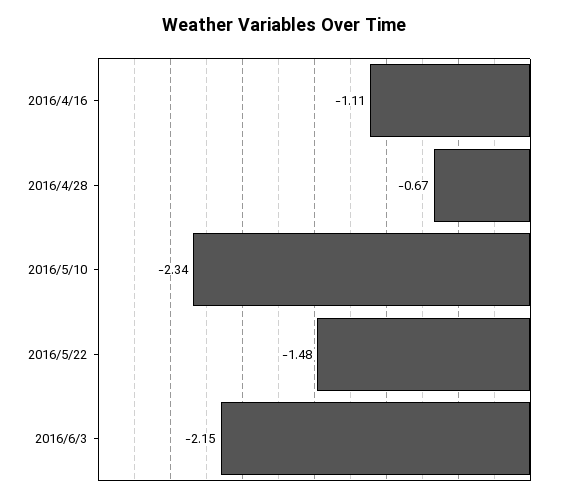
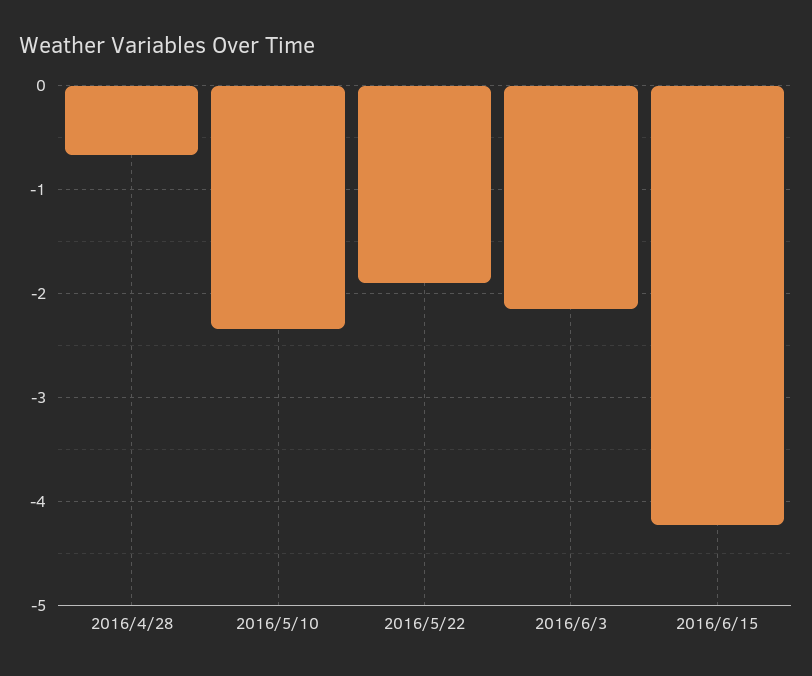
2016/4/16: -1.11 -> none
2016/5/22: -1.48 -> -1.9
2016/6/15: none -> -4.2

